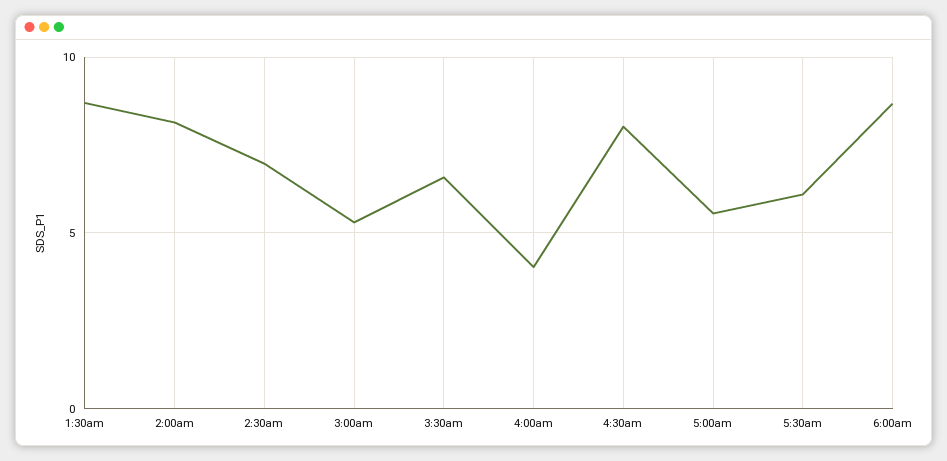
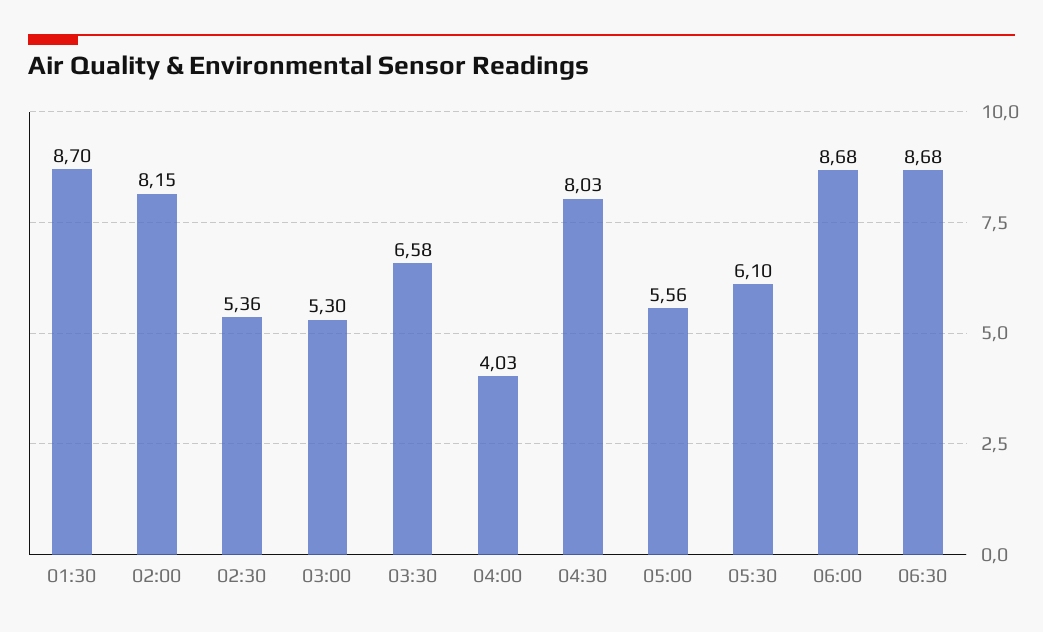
2:30am: 7 -> 5.36
06:30: none -> 8.68

